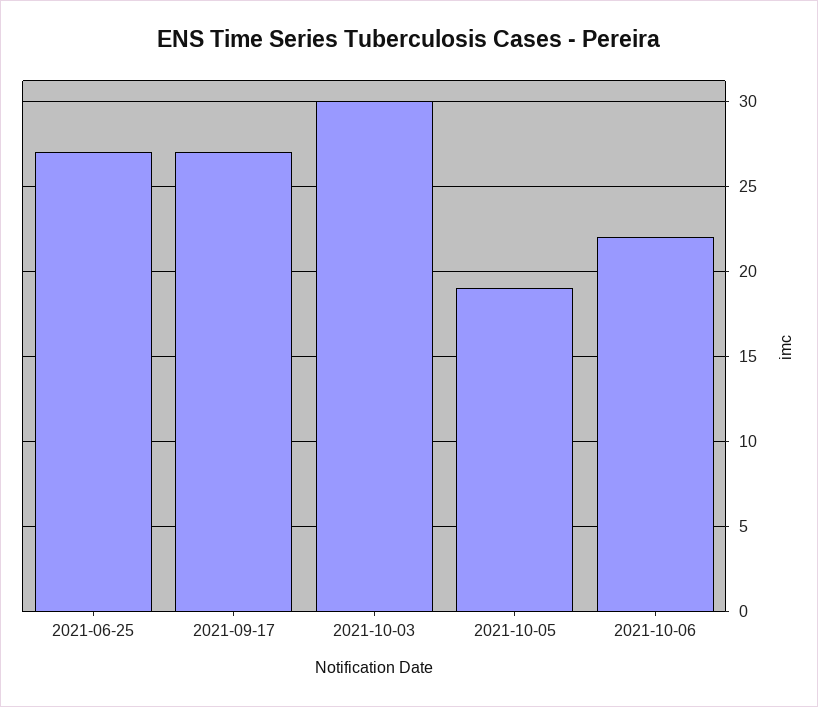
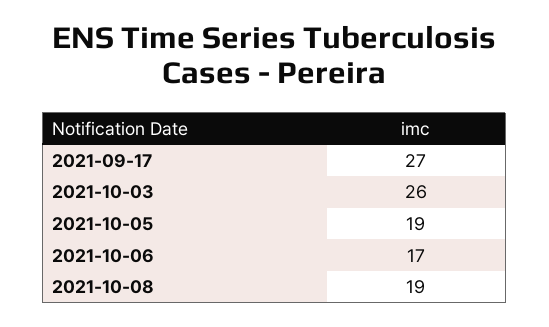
2021-06-25: 27 -> none
2021-10-03: 30 -> 26
2021-10-06: 22 -> 17
2021-10-08: none -> 19

